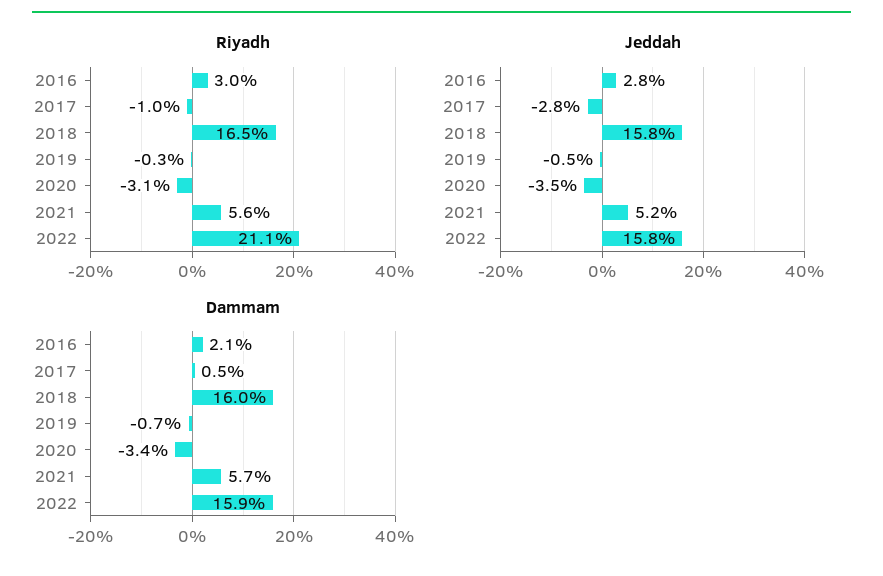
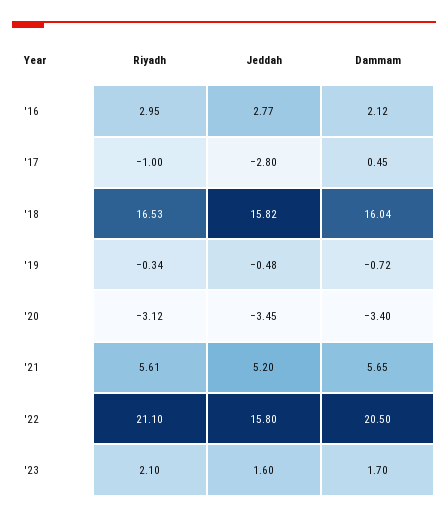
Dammam, 2022: 15.9 -> 20.5
Riyadh, '23: none -> 2.1
Jeddah, '23: none -> 1.6
Dammam, '23: none -> 1.7

